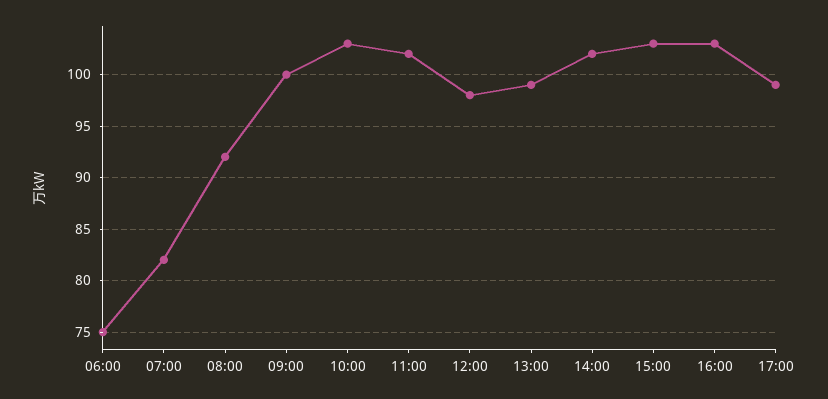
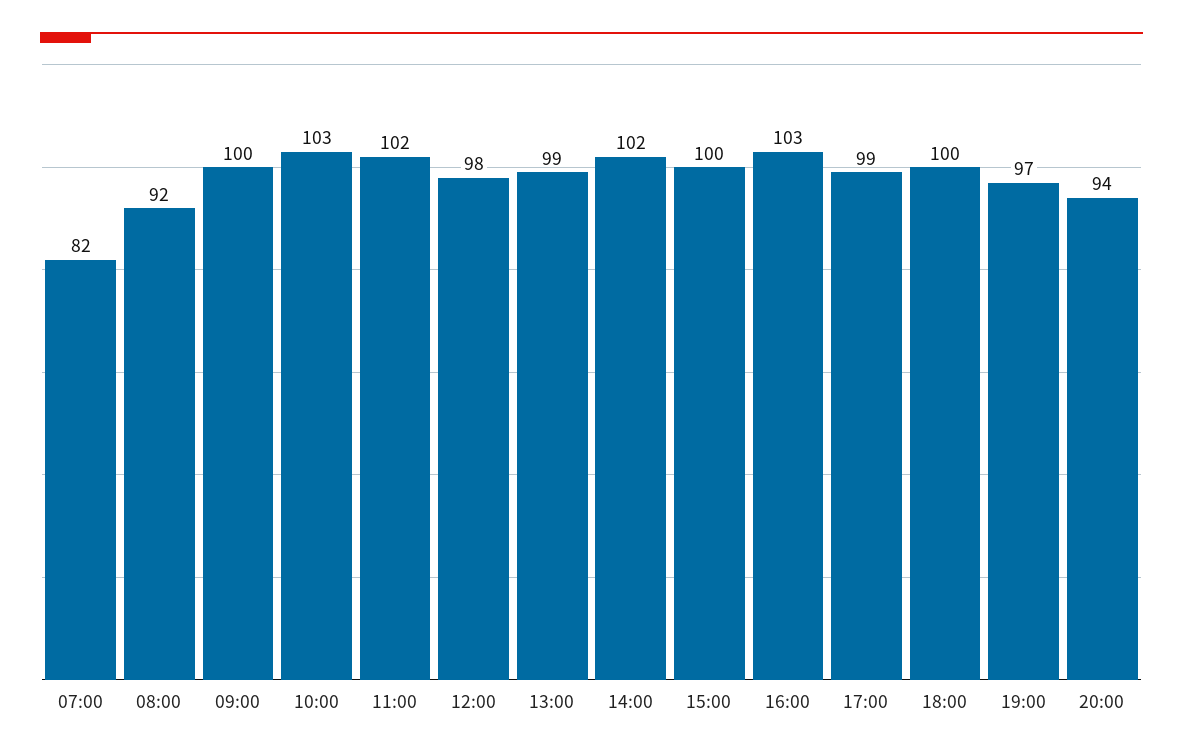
06:00: 75 -> none
15:00: 103 -> 100
18:00: none -> 100
19:00: none -> 97
20:00: none -> 94

